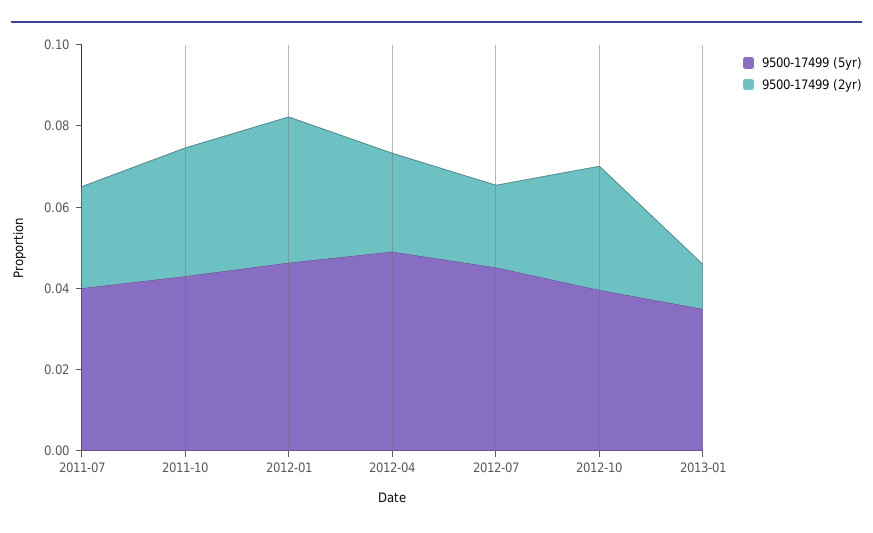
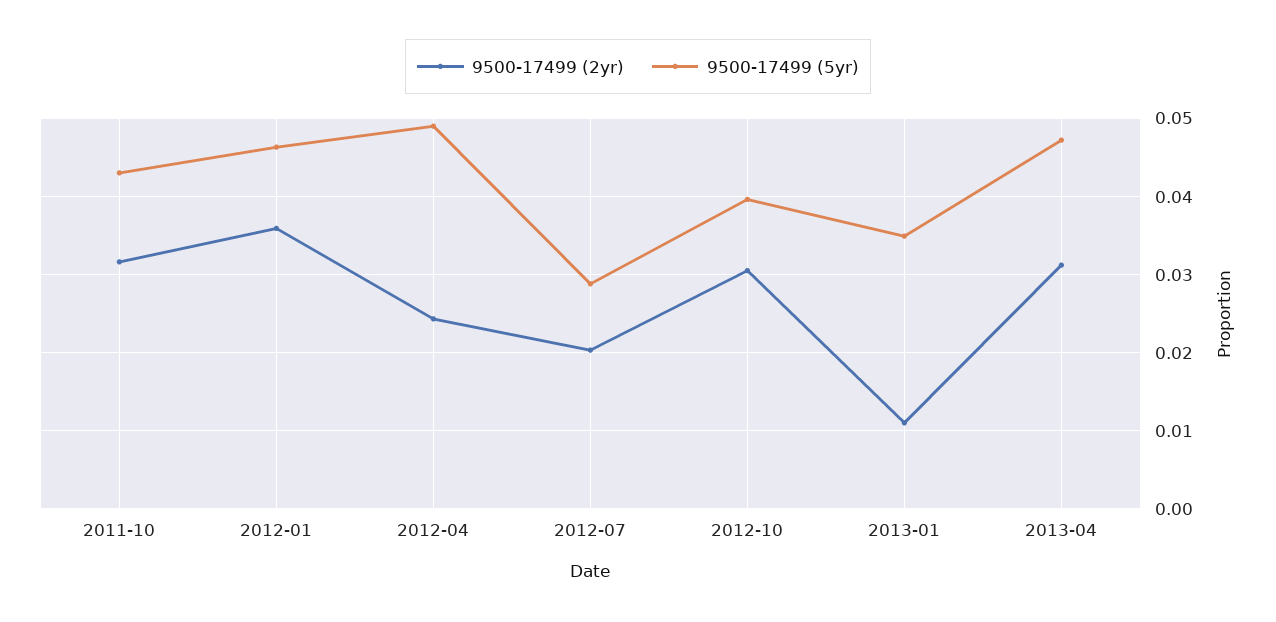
9500-17499 (5yr), 2011-07: 0.04 -> none
9500-17499 (2yr), 2011-07: 0.025 -> none
9500-17499 (5yr), 2012-07: 0.045 -> 0.029
9500-17499 (2yr), 2013-04: none -> 0.031
9500-17499 (5yr), 2013-04: none -> 0.047

